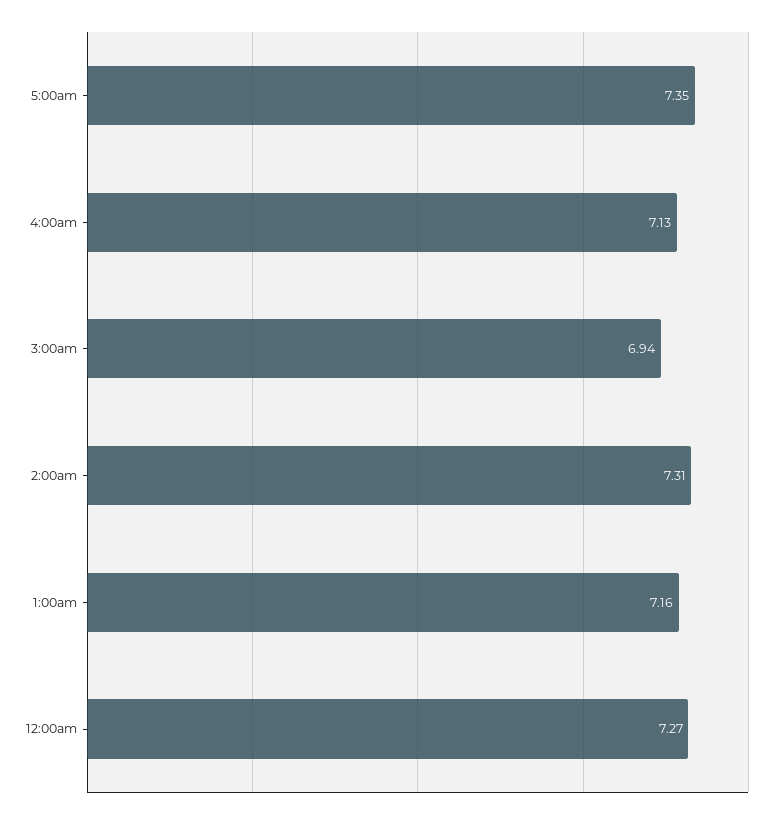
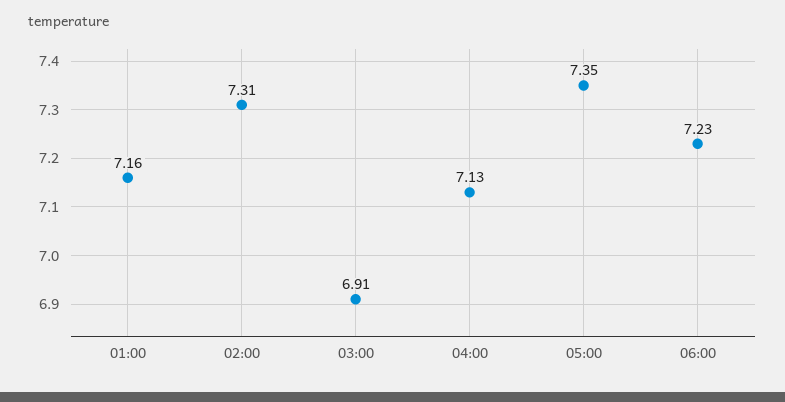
3:00am: 6.94 -> 6.91
12:00am: 7.27 -> none
06:00: none -> 7.23

